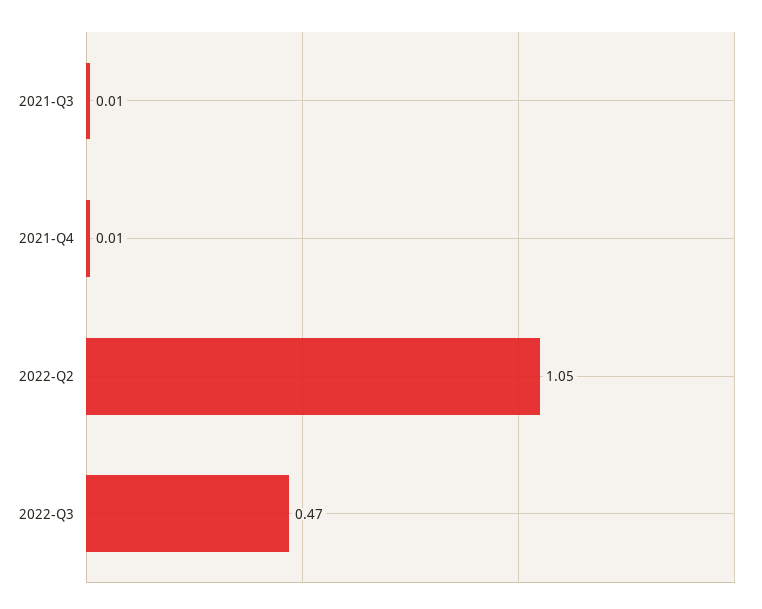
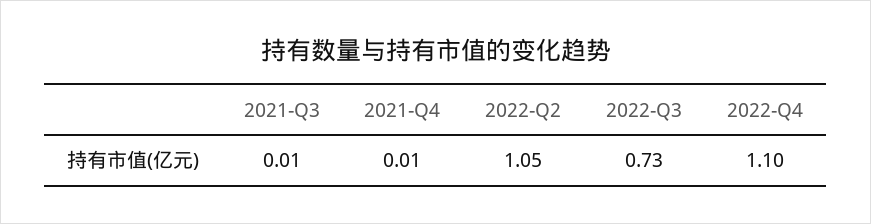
2022-Q3: 0.47 -> 0.73
2022-Q4: none -> 1.1

